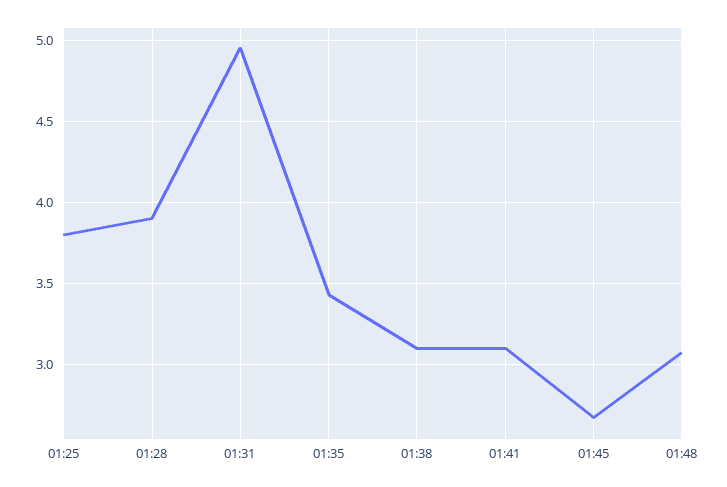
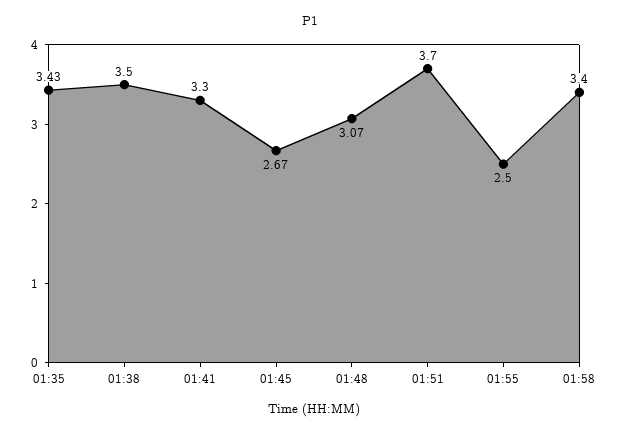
01:25: 3.8 -> none
01:28: 3.9 -> none
01:31: 4.95 -> none
01:38: 3.1 -> 3.5
01:41: 3.1 -> 3.3
01:51: none -> 3.7
01:55: none -> 2.5
01:58: none -> 3.4

